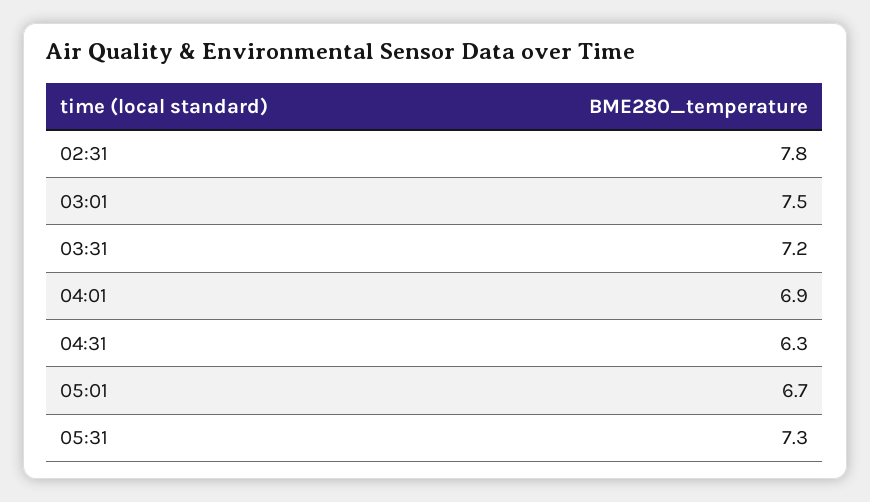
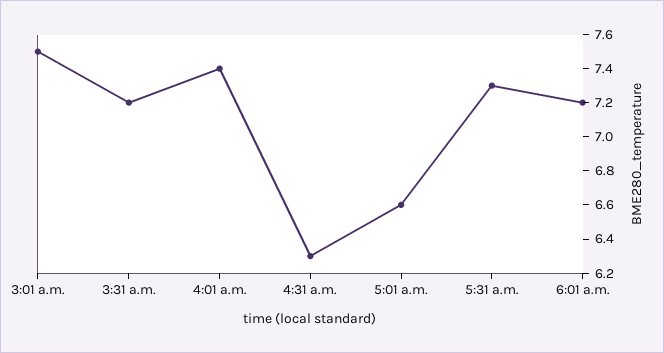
02:31: 7.8 -> none
04:01: 6.9 -> 7.4
05:01: 6.7 -> 6.6
6:01 a.m.: none -> 7.2

